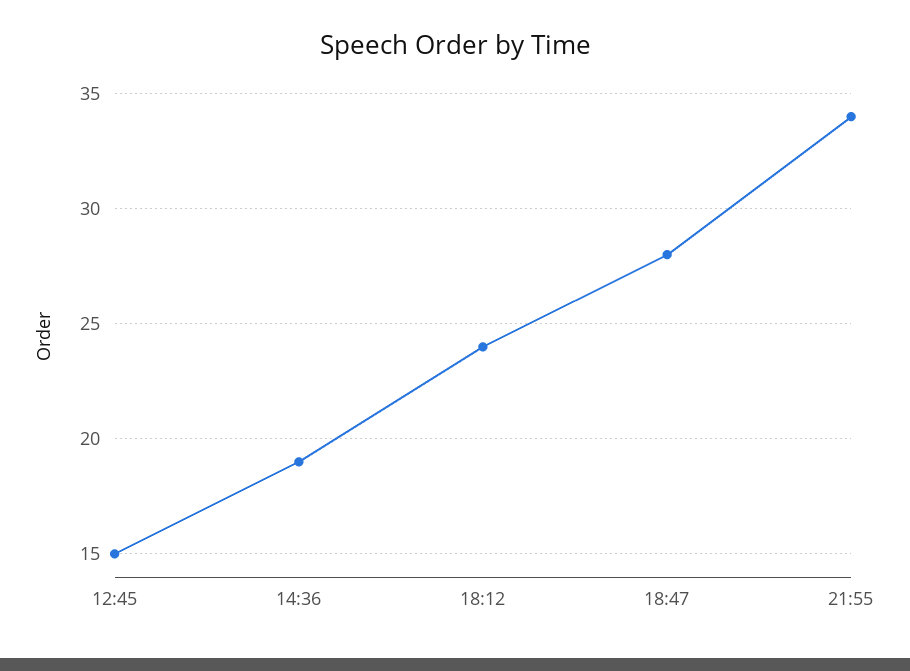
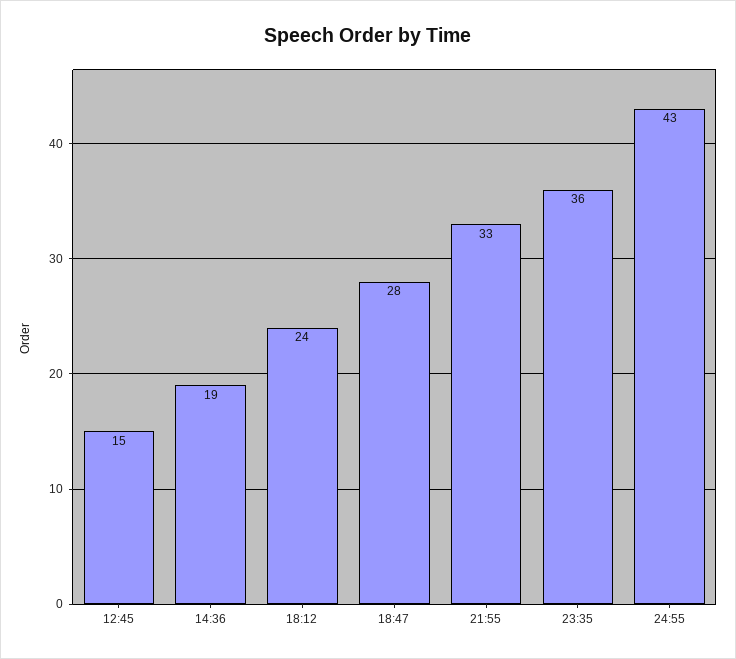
21:55: 34 -> 33
23:35: none -> 36
24:55: none -> 43

